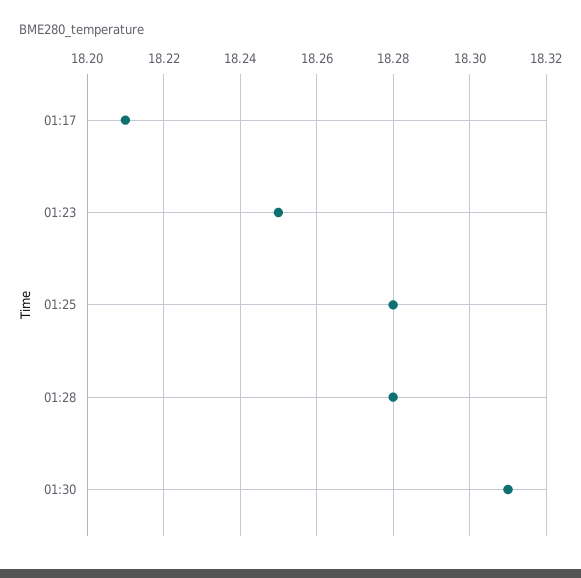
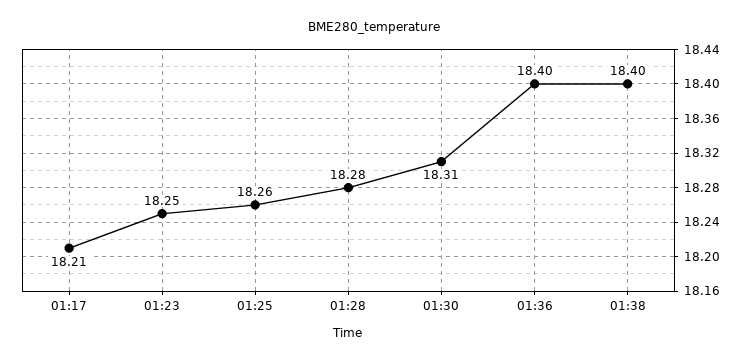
01:25: 18.28 -> 18.26
01:36: none -> 18.4
01:38: none -> 18.4

